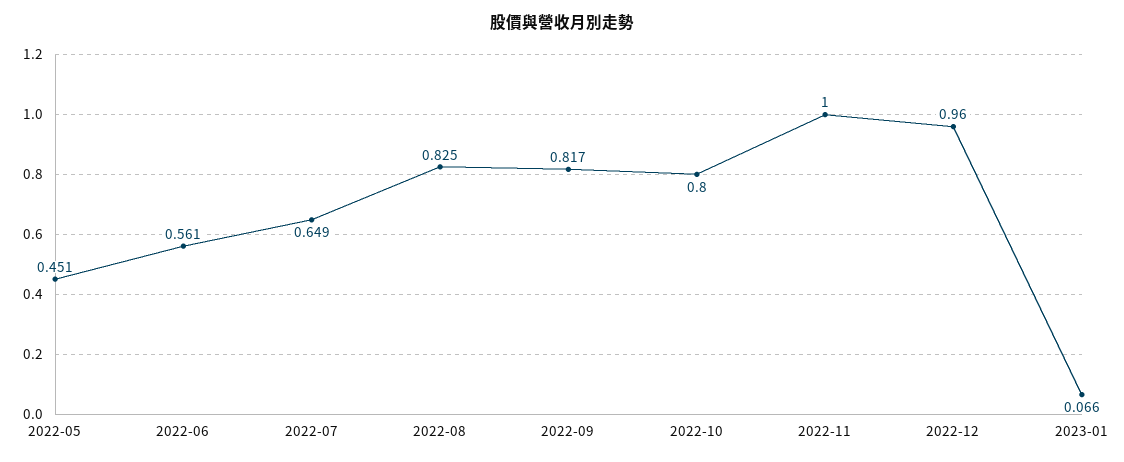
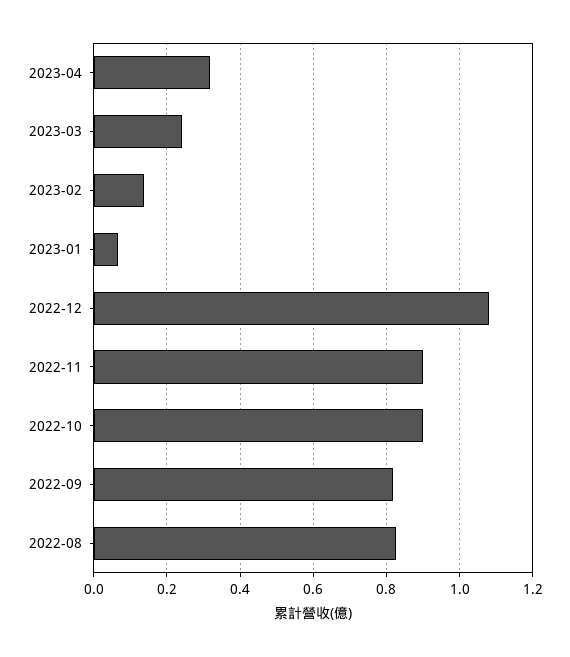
2022-05: 0.451 -> none
2022-06: 0.561 -> none
2022-07: 0.649 -> none
2022-10: 0.8 -> 0.9
2022-11: 1 -> 0.9
2022-12: 0.96 -> 1.08
2023-04: none -> 0.32
2023-03: none -> 0.24
2023-02: none -> 0.14

